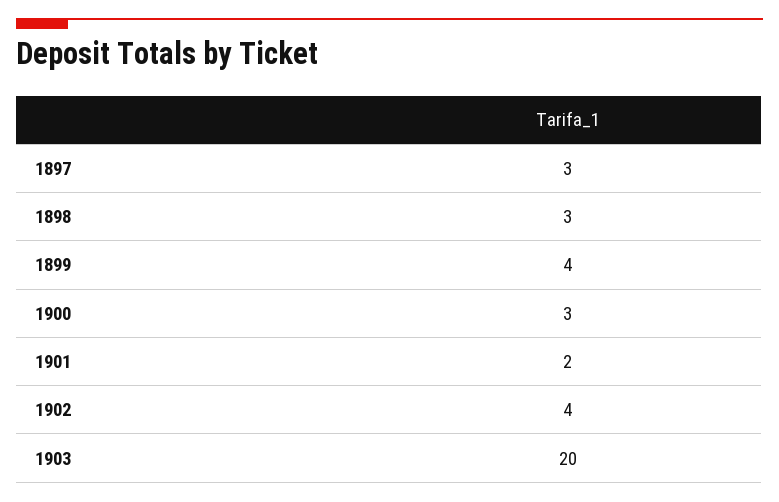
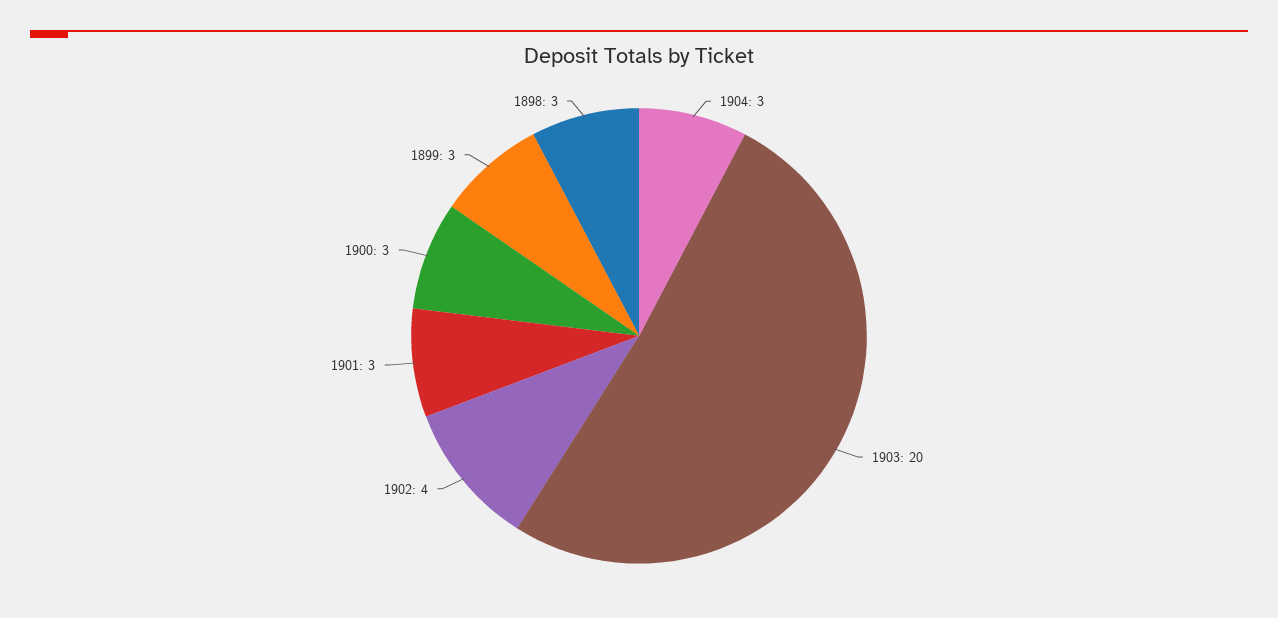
1897: 3 -> none
1899: 4 -> 3
1901: 2 -> 3
1904: none -> 3

